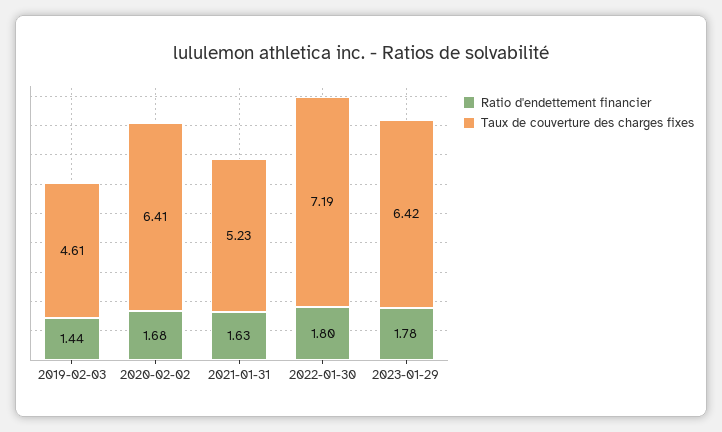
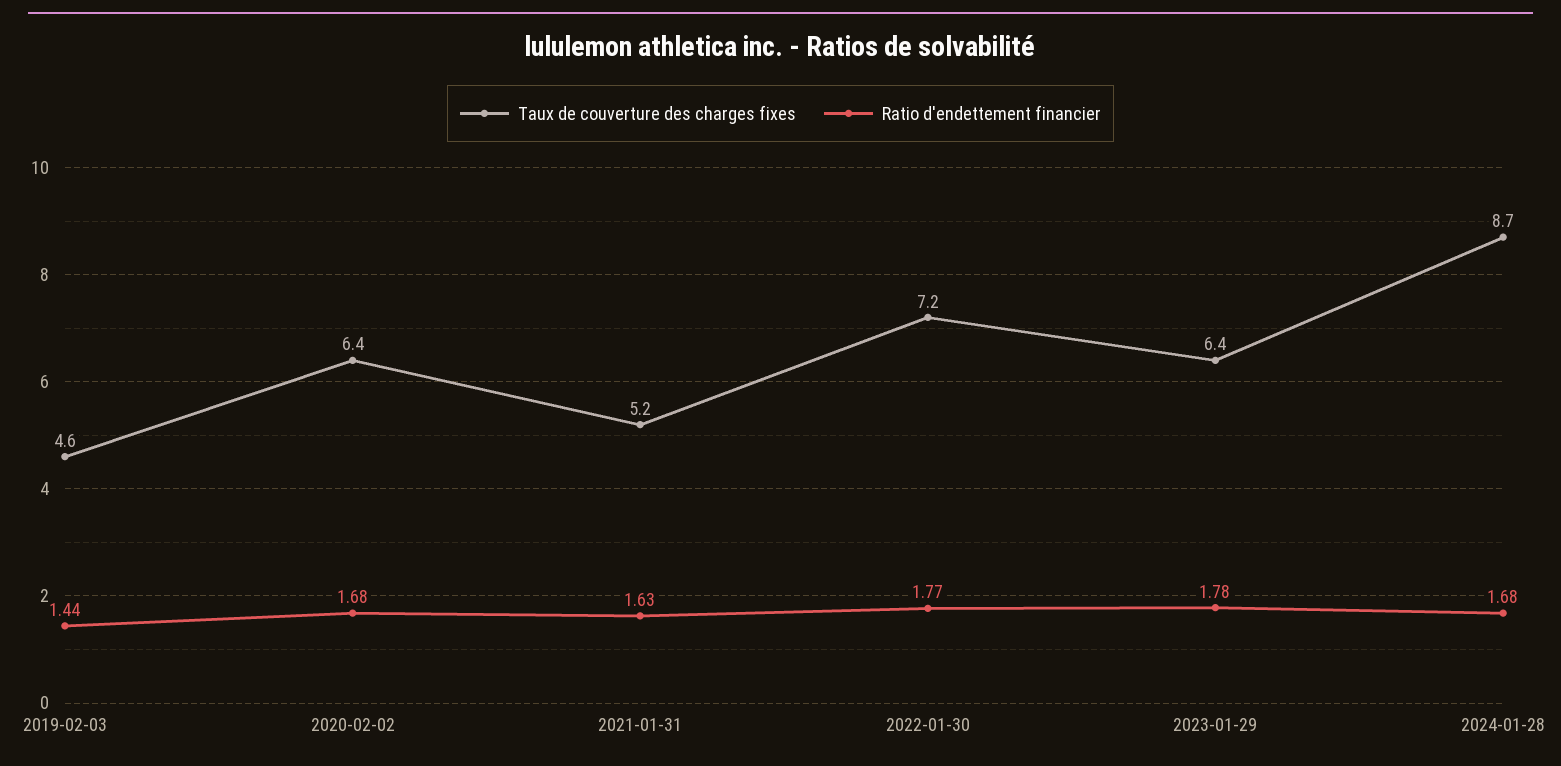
Ratio d'endettement financier, 2022-01-30: 1.8 -> 1.77
Taux de couverture des charges fixes, 2024-01-28: none -> 8.7
Ratio d'endettement financier, 2024-01-28: none -> 1.68

